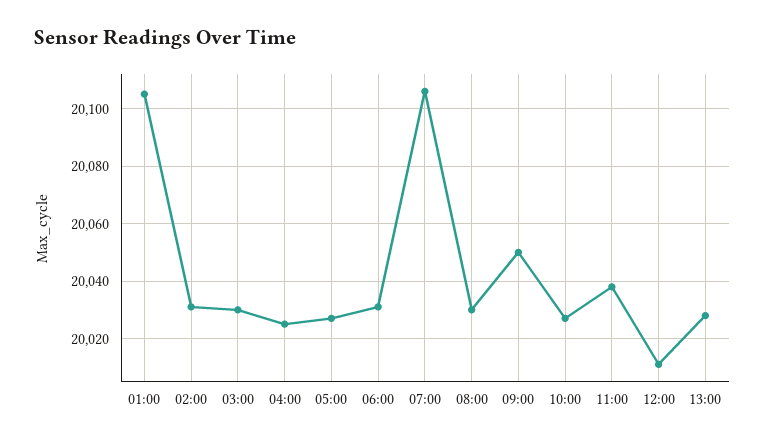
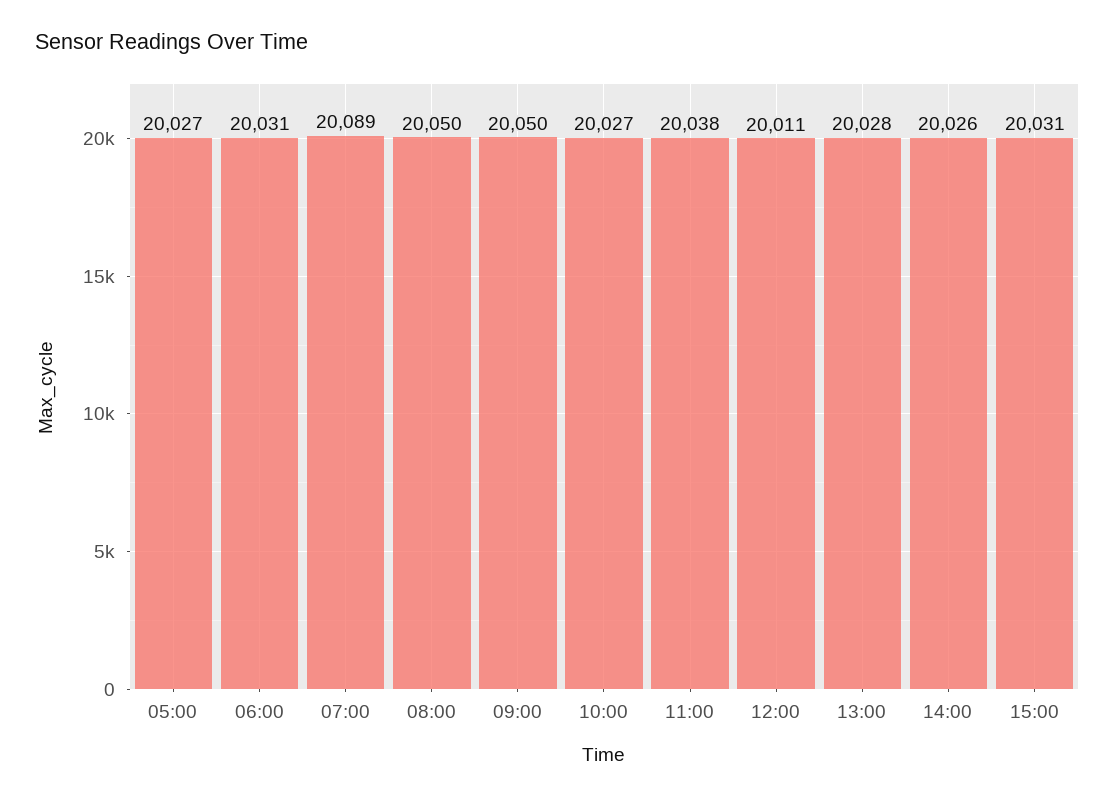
01:00: 20105 -> none
02:00: 20030 -> none
03:00: 20030 -> none
04:00: 20025 -> none
07:00: 20105 -> 20089
08:00: 20030 -> 20050
14:00: none -> 20026
15:00: none -> 20031

